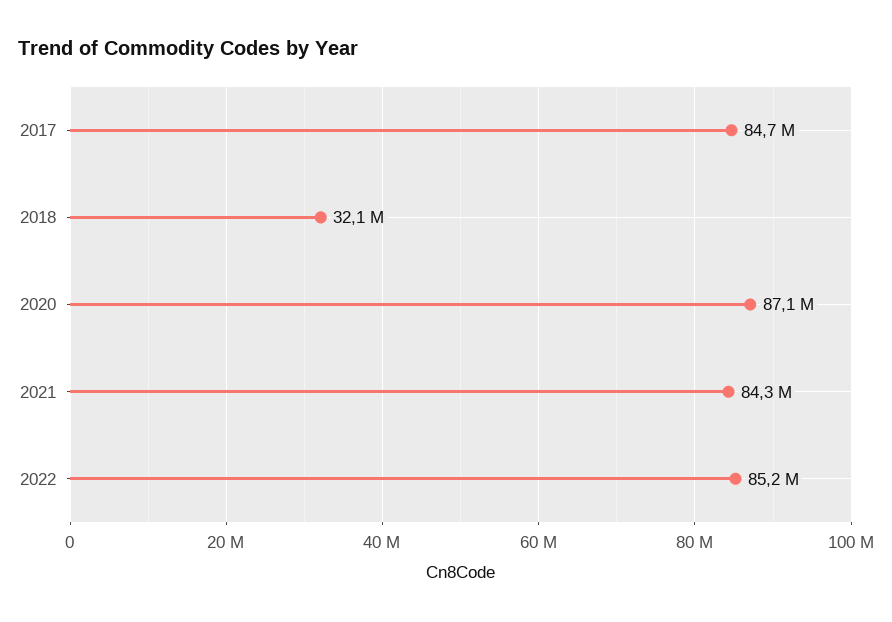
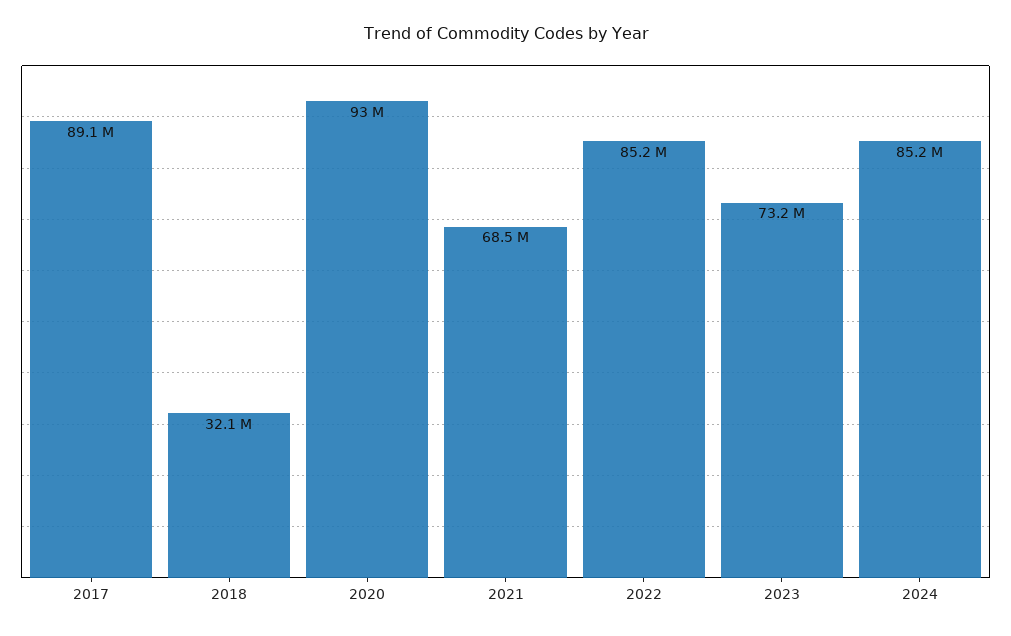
2017: 84700000 -> 89100000
2020: 87100000 -> 93000000
2021: 84300000 -> 68500000
2023: none -> 73200000
2024: none -> 85200000

